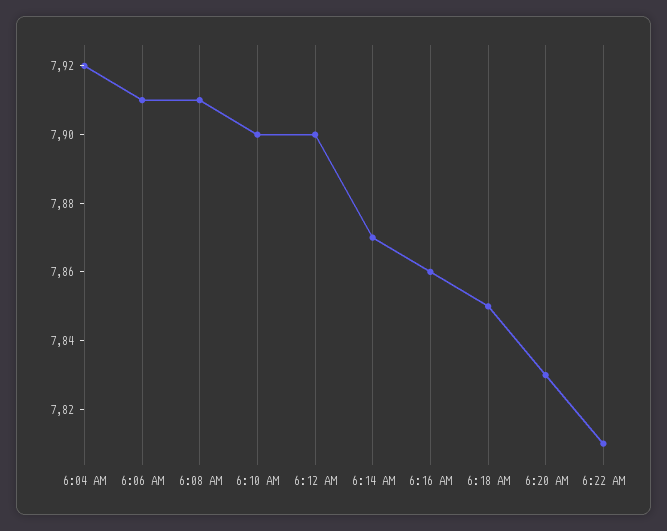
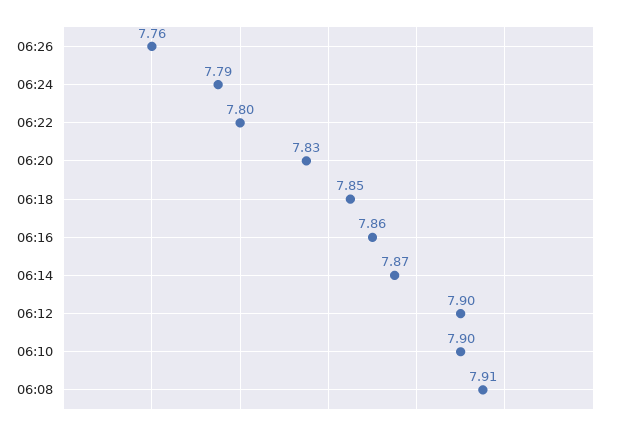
6:04 AM: 7.92 -> none
6:06 AM: 7.91 -> none
6:22 AM: 7.81 -> 7.8
06:26: none -> 7.76
06:24: none -> 7.79

